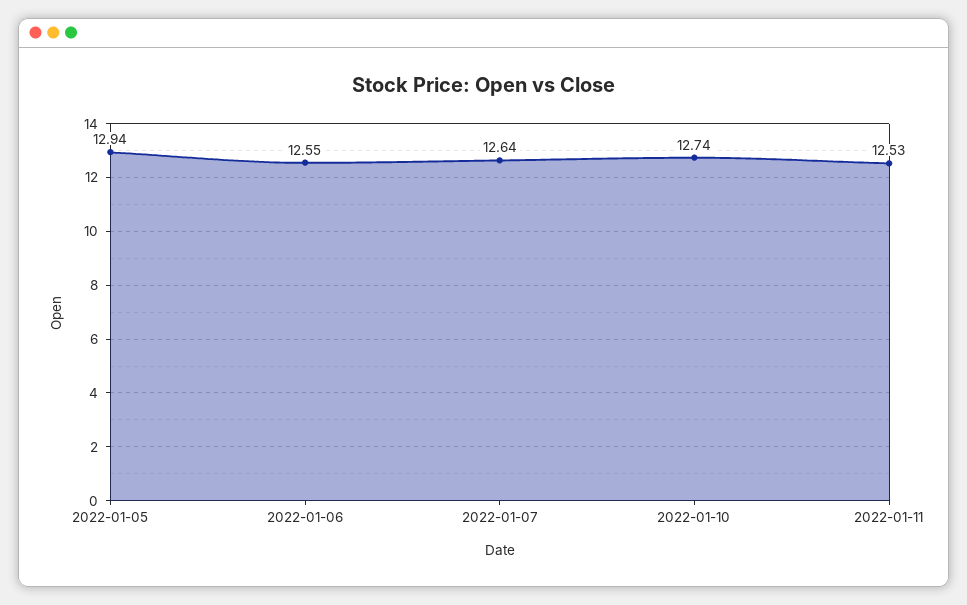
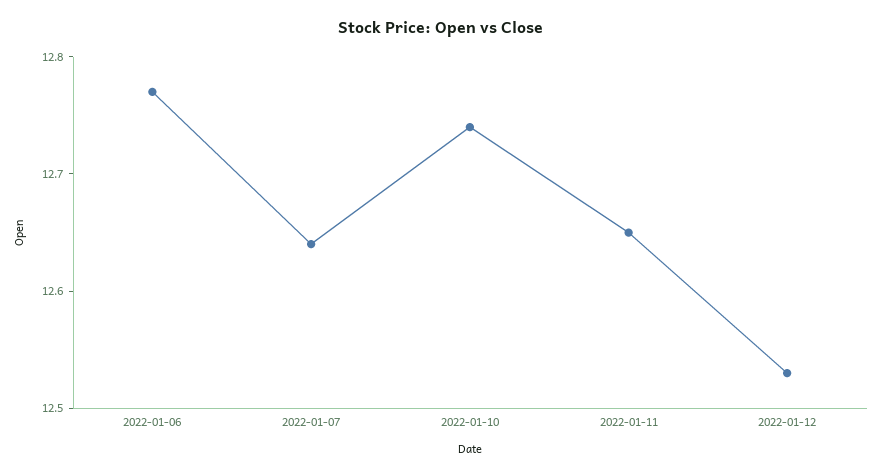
2022-01-05: 12.94 -> none
2022-01-06: 12.55 -> 12.77
2022-01-11: 12.53 -> 12.65
2022-01-12: none -> 12.53

